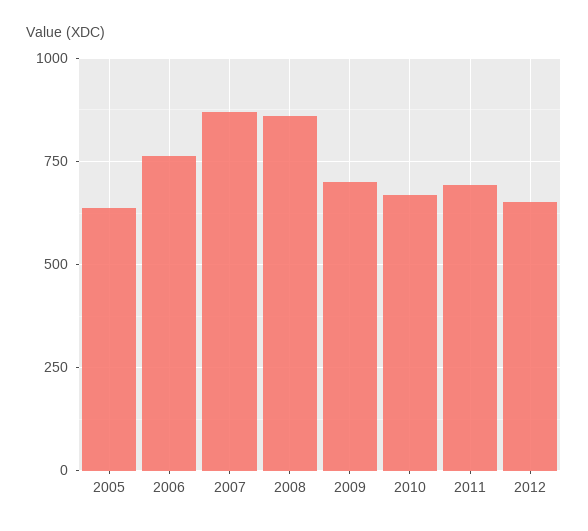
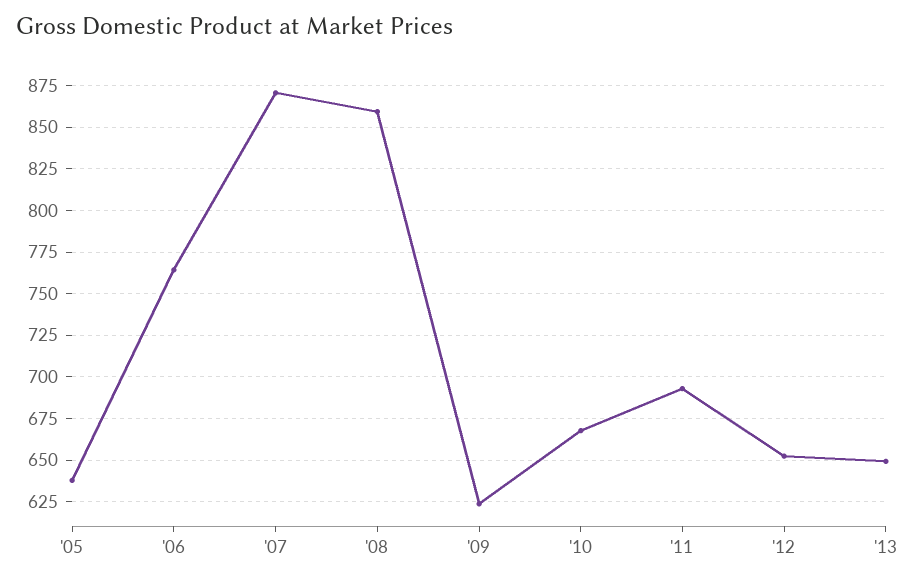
2009: 700 -> 625
'13: none -> 650

